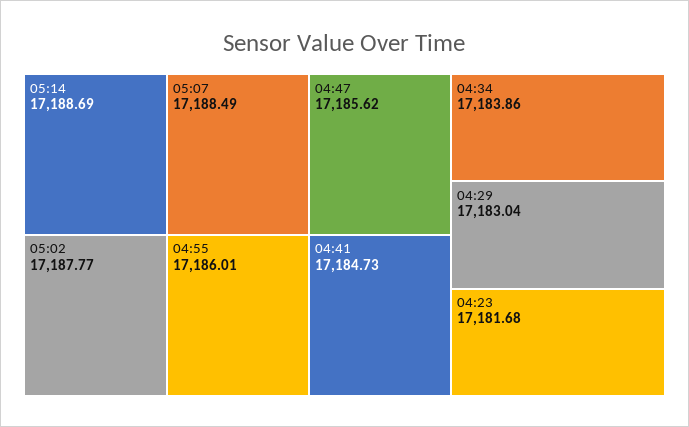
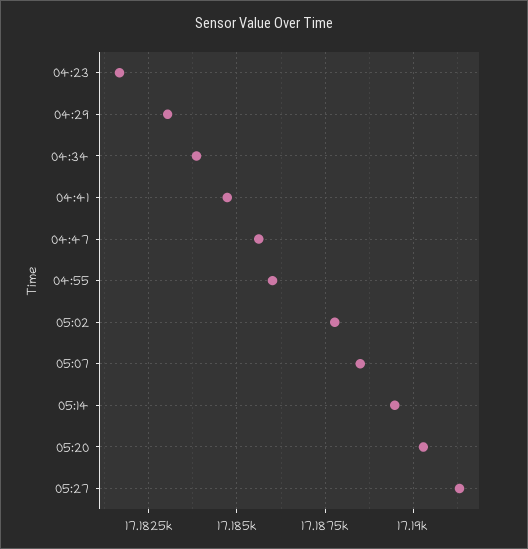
05:14: 17188.69 -> 17189.5
05:20: none -> 17190.25
05:27: none -> 17191.25

